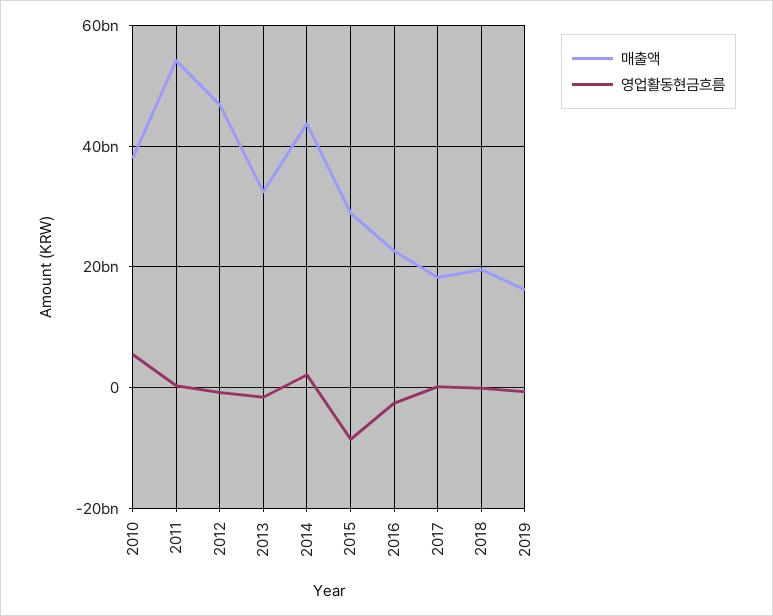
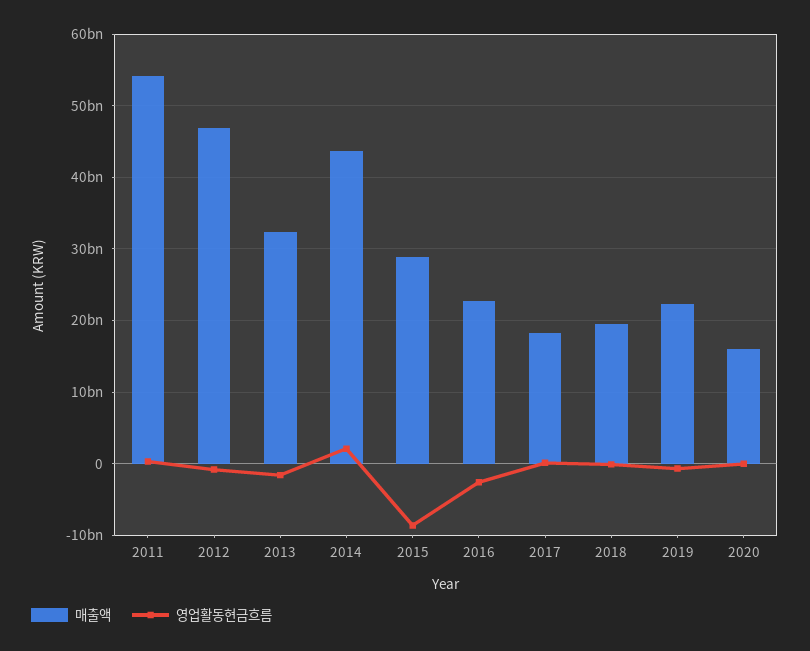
매출액, 2010: 38000000000 -> none
영업활동현금흐름, 2010: 6000000000 -> none
매출액, 2019: 16000000000 -> 22000000000
매출액, 2020: none -> 16000000000
영업활동현금흐름, 2020: none -> 0

